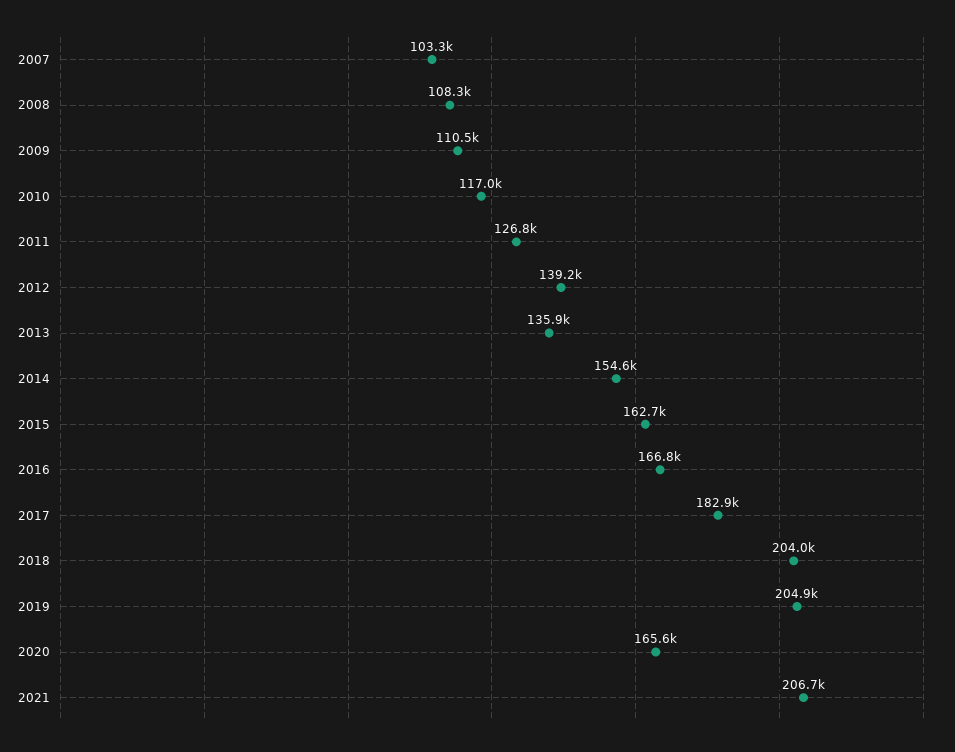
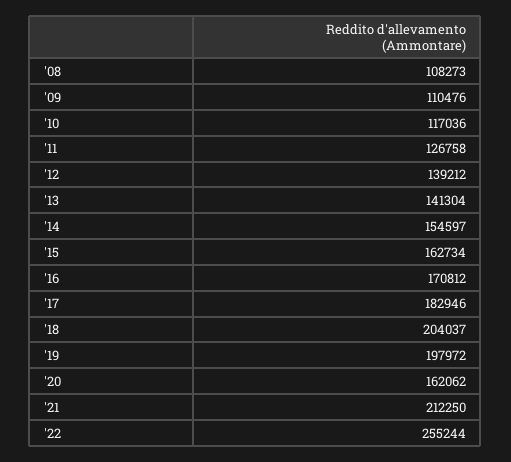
2007: 103300 -> none
2013: 135900 -> 141304
2016: 166800 -> 170812
2019: 204900 -> 197972
2020: 165600 -> 162062
2021: 206700 -> 212250
'22: none -> 255244

